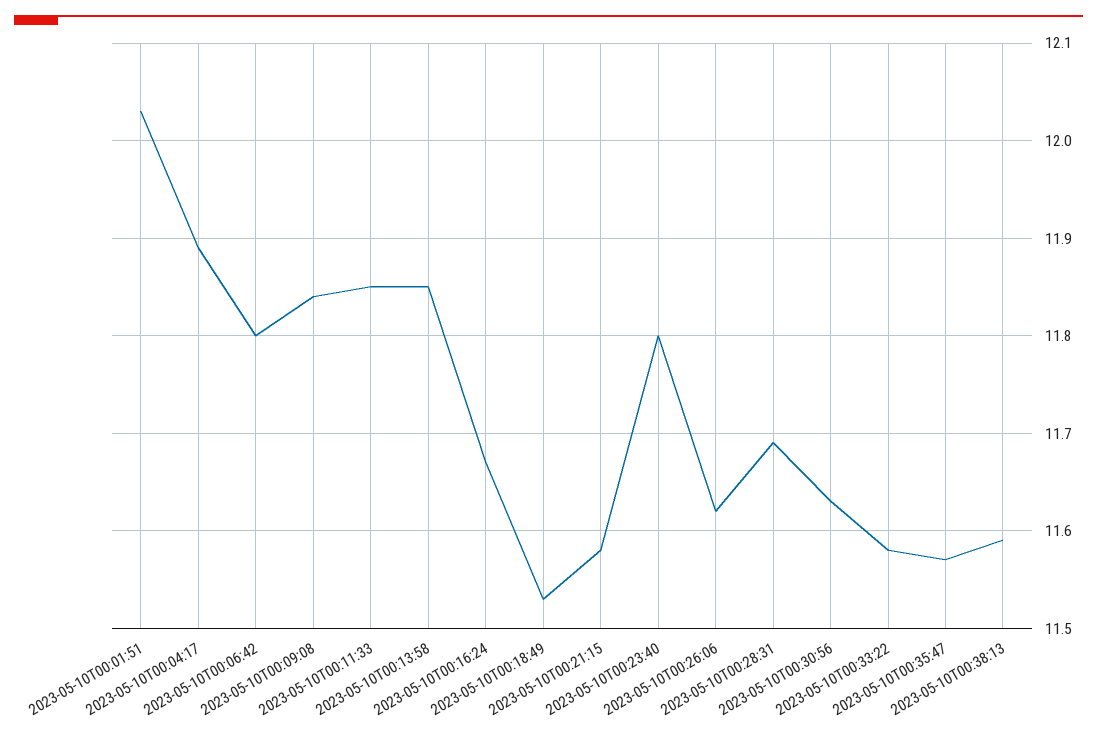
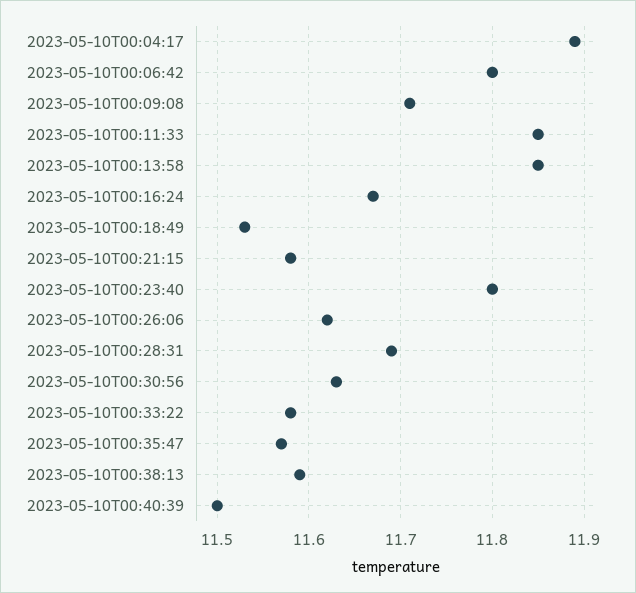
2023-05-10T00:01:51: 12.03 -> none
2023-05-10T00:09:08: 11.84 -> 11.71
2023-05-10T00:40:39: none -> 11.5

